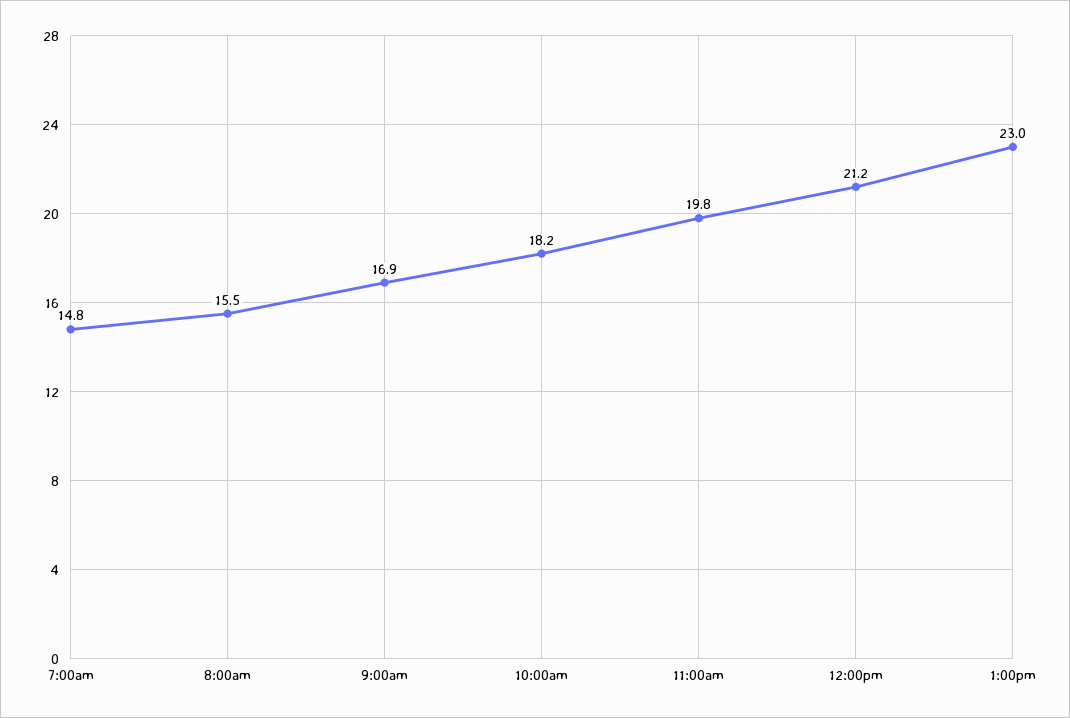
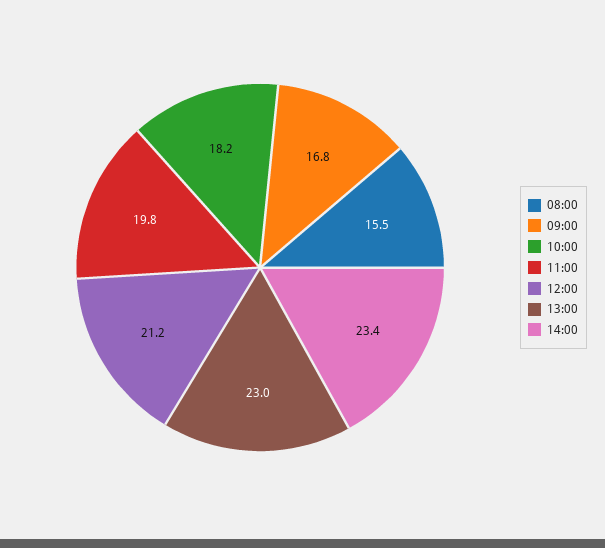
7:00am: 14.8 -> none
9:00am: 16.9 -> 16.8
14:00: none -> 23.4

